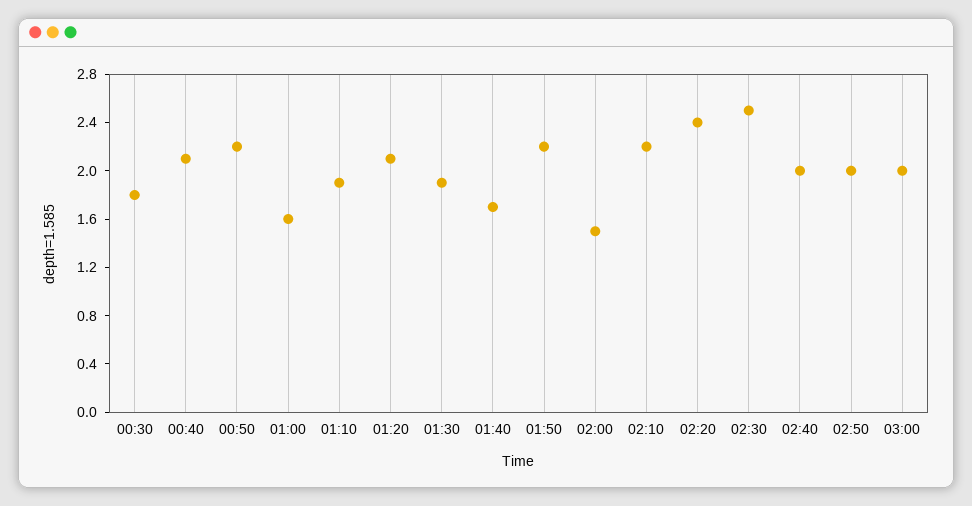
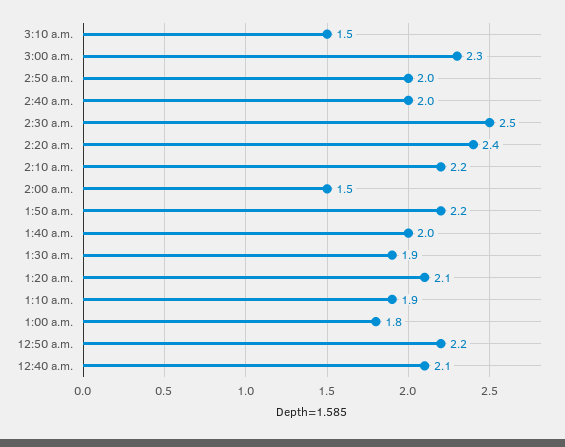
00:30: 1.8 -> none
01:00: 1.6 -> 1.8
01:40: 1.7 -> 2
03:00: 2 -> 2.3
3:10 a.m.: none -> 1.5

